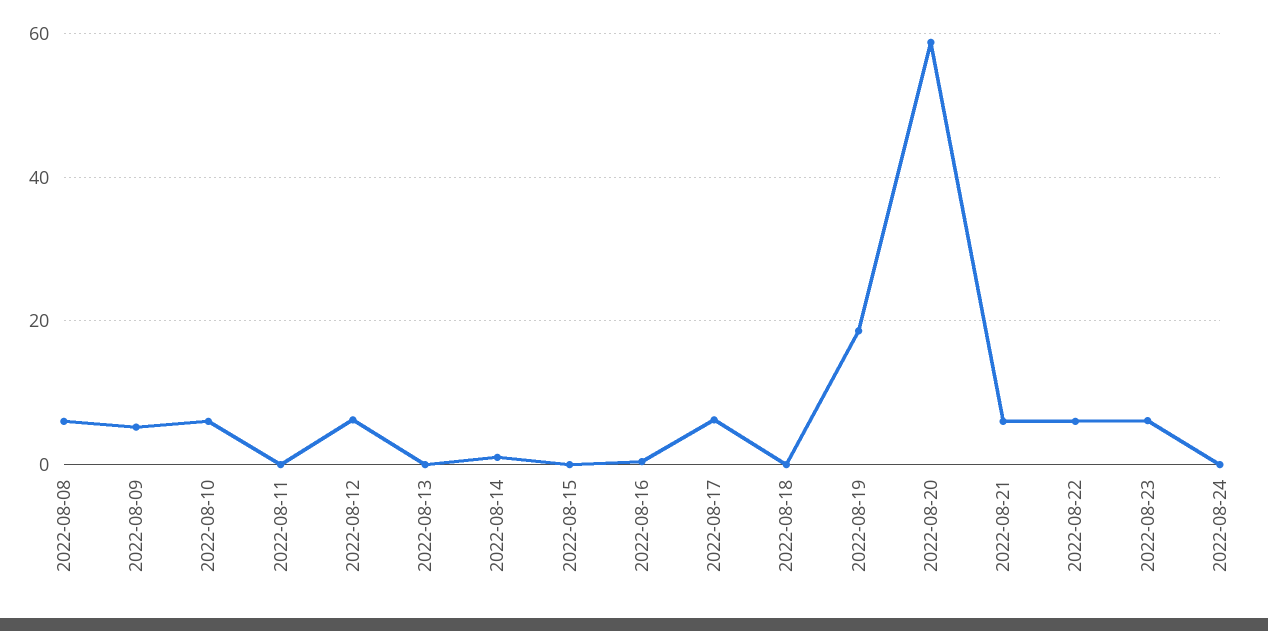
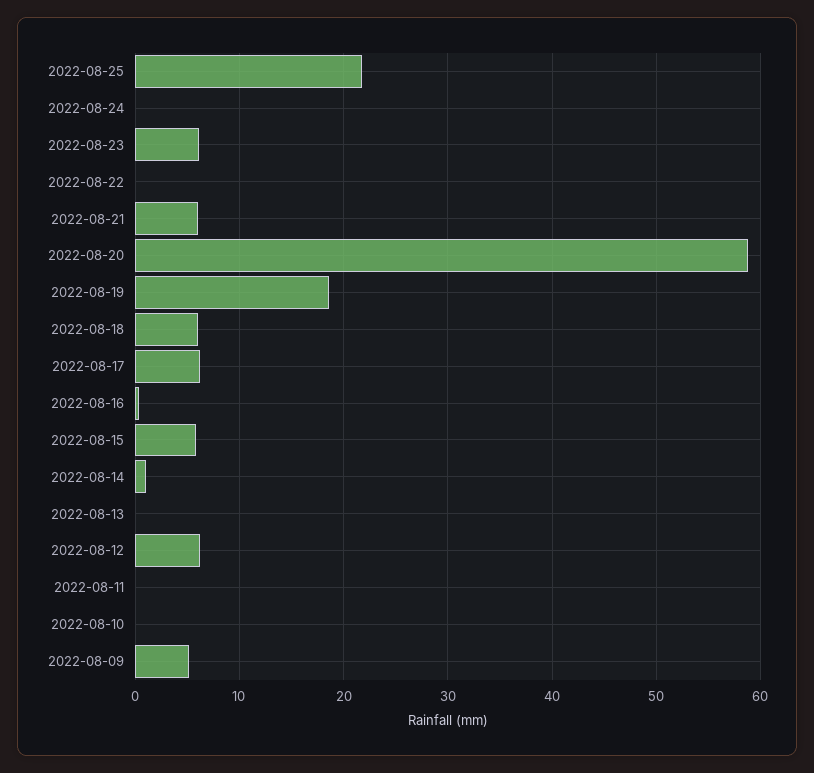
2022-08-08: 6 -> none
2022-08-10: 6 -> 0
2022-08-15: 0 -> 6
2022-08-18: 0 -> 6
2022-08-22: 6 -> 0
2022-08-25: none -> 22

